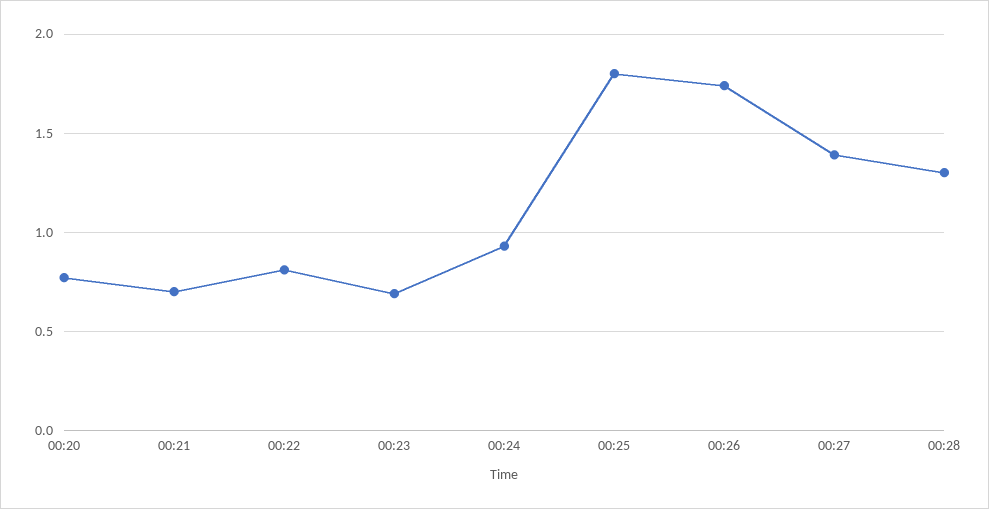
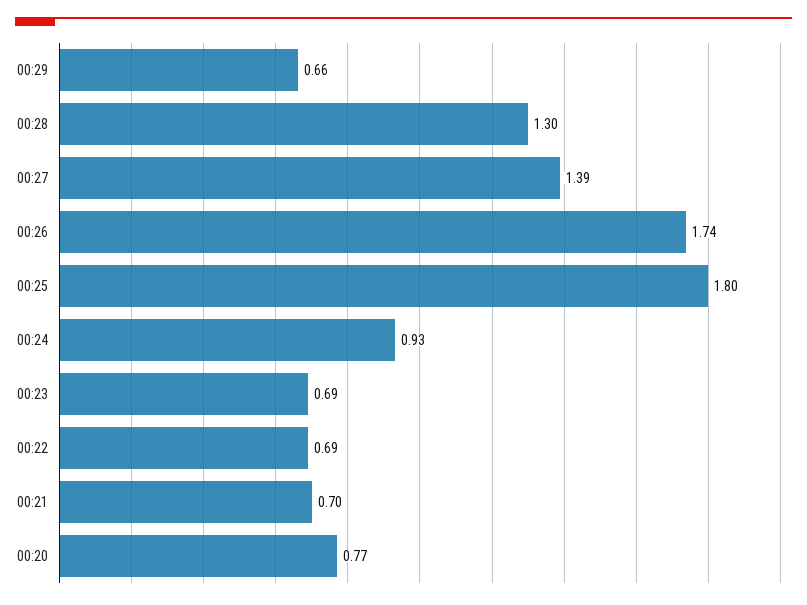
00:22: 0.8 -> 0.69
00:29: none -> 0.66

